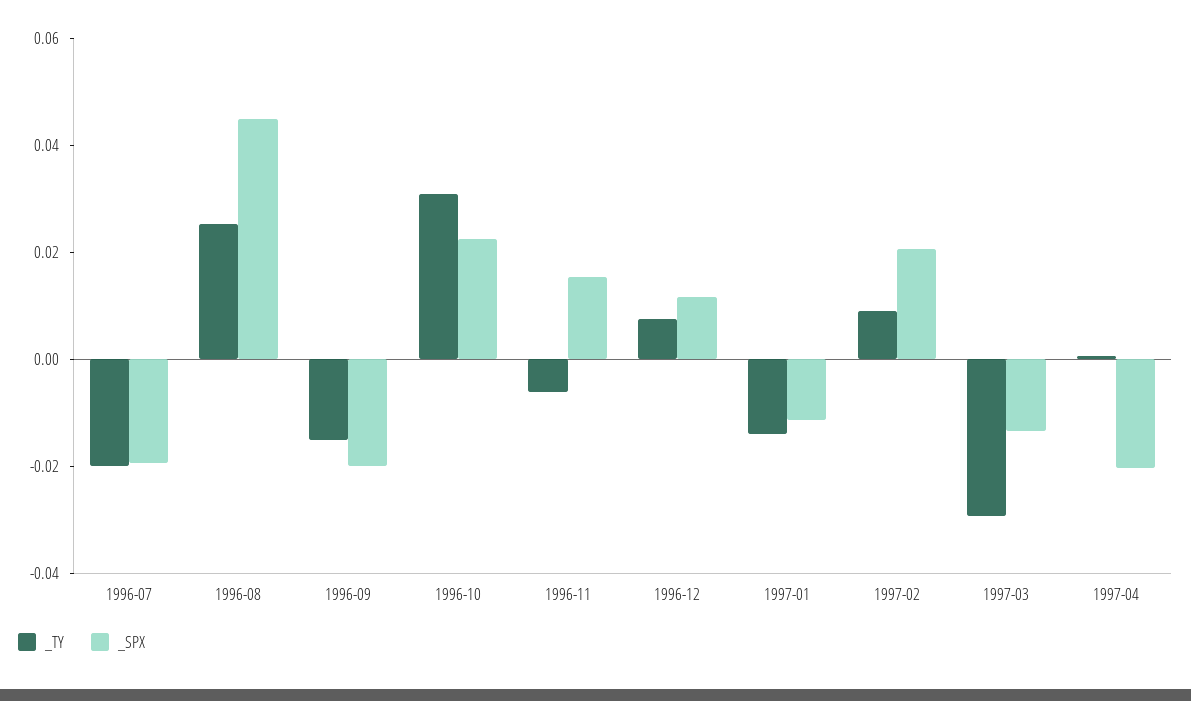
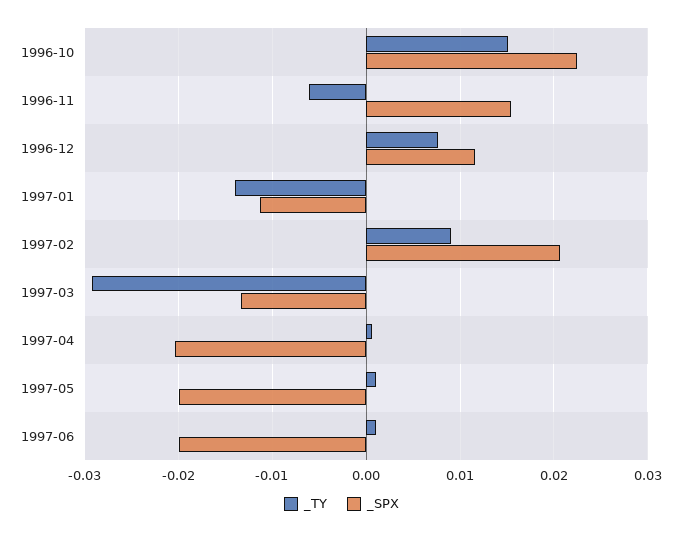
_TY, 1996-07: -0.02 -> none
_SPX, 1996-07: -0.02 -> none
_TY, 1996-08: 0.025 -> none
_SPX, 1996-08: 0.045 -> none
_TY, 1996-09: -0.015 -> none
_SPX, 1996-09: -0.02 -> none
_TY, 1996-10: 0.03 -> 0.015
_TY, 1997-05: none -> 0.001
_SPX, 1997-05: none -> -0.02
_TY, 1997-06: none -> 0.001
_SPX, 1997-06: none -> -0.02

